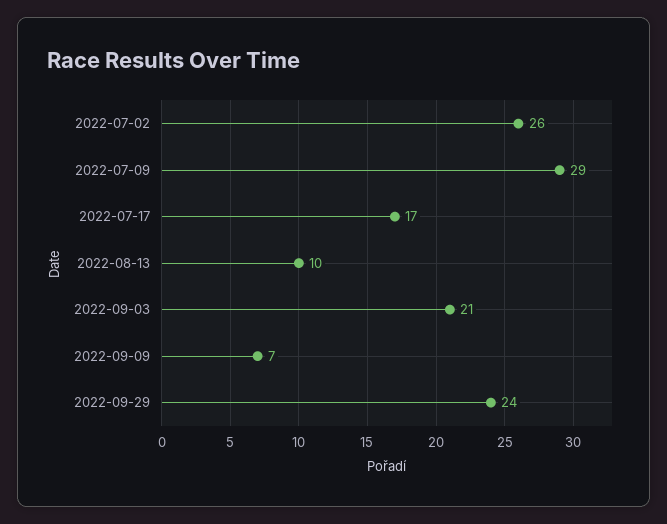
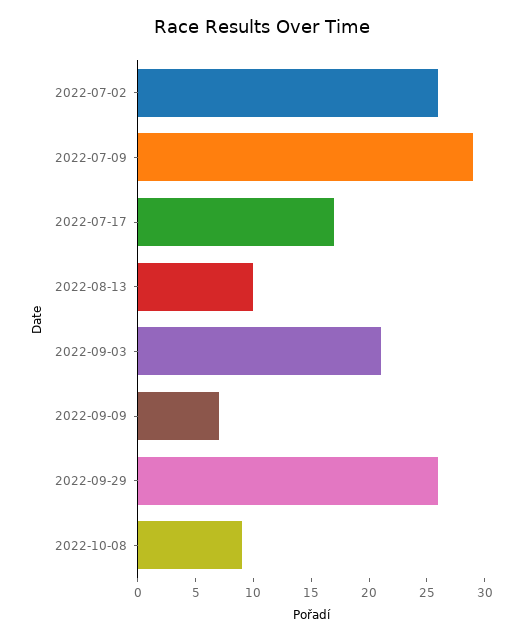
2022-09-29: 24 -> 26
2022-10-08: none -> 9

